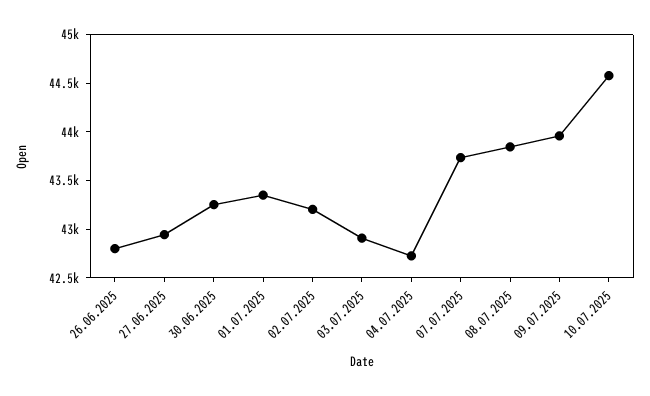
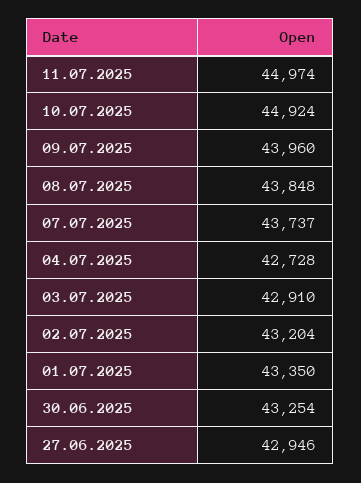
26.06.2025: 42800 -> none
10.07.2025: 44600 -> 44924
11.07.2025: none -> 44974

